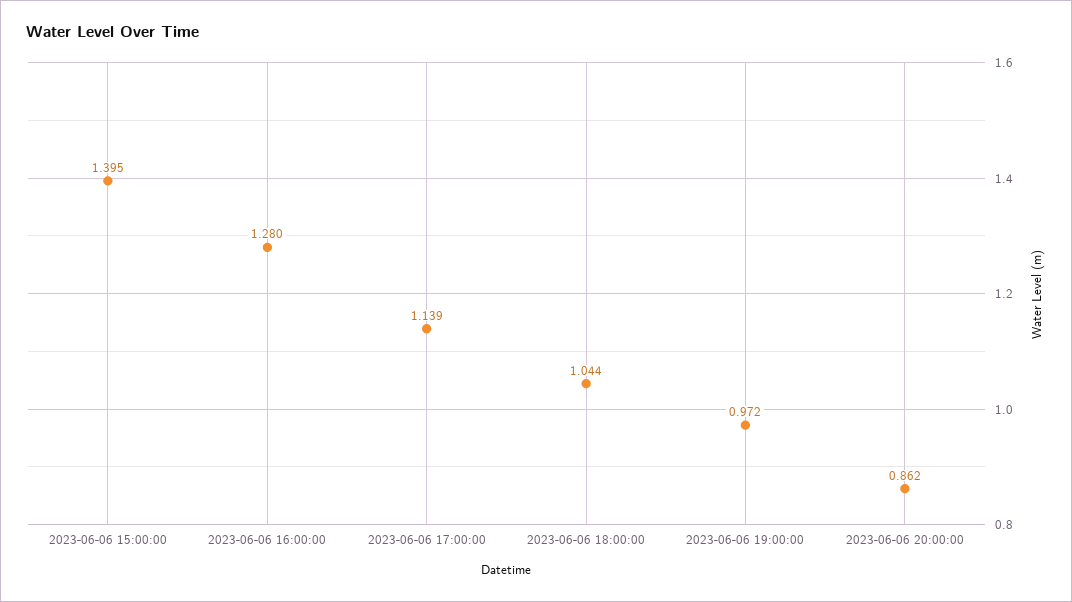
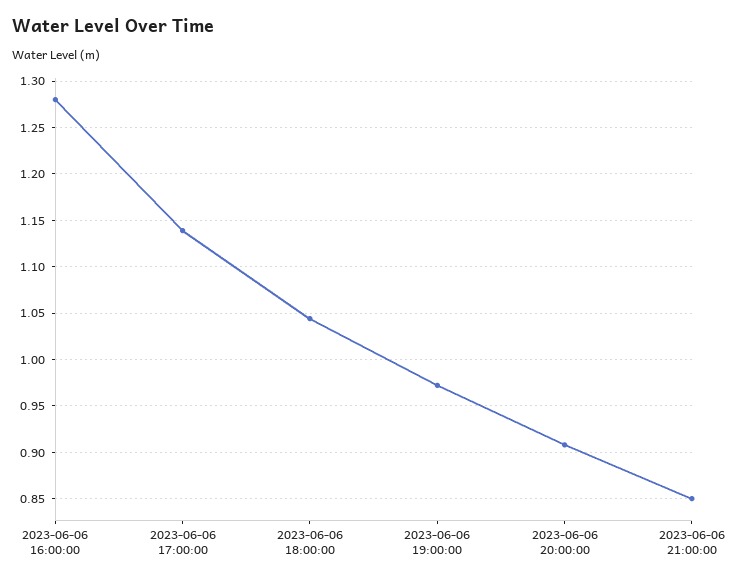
2023-06-06 15:00:00: 1.395 -> none
2023-06-06 20:00:00: 0.862 -> 0.91
2023-06-06 21:00:00: none -> 0.85

